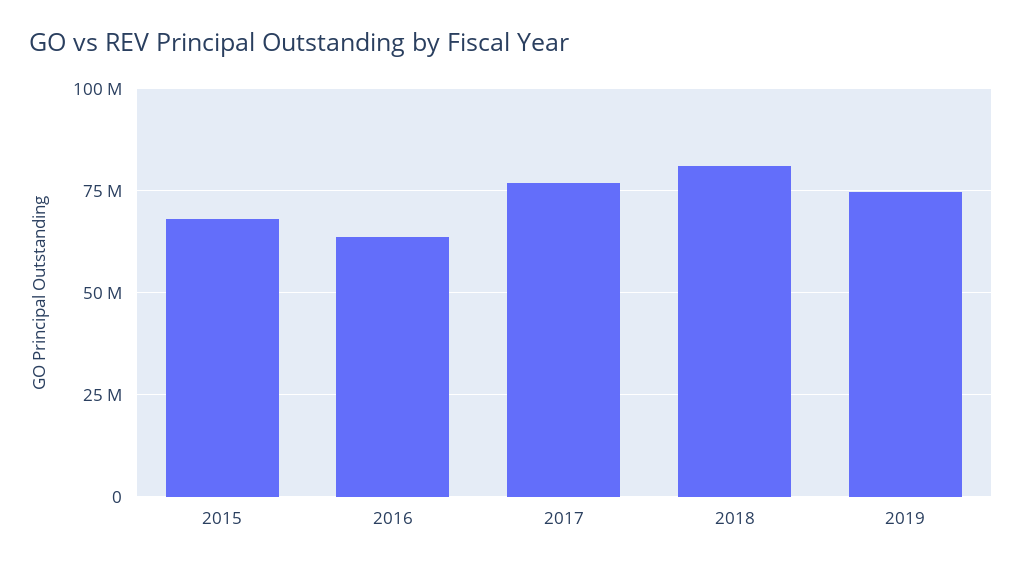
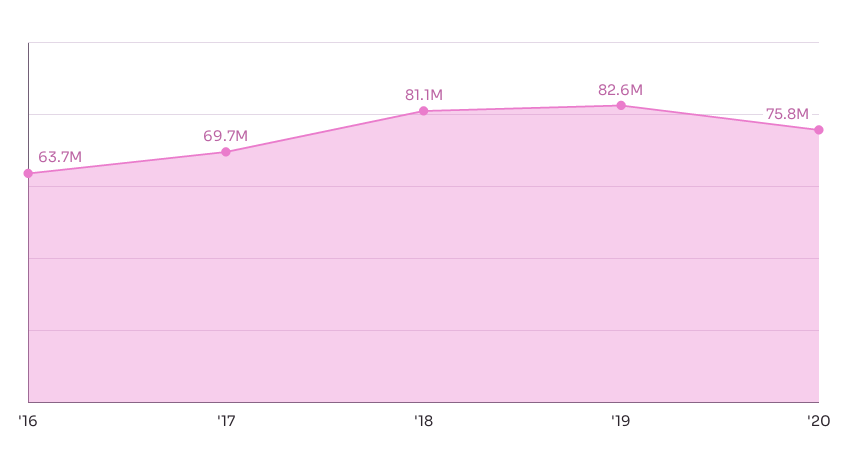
2015: 67500000 -> none
2017: 77500000 -> 69700000
2019: 75000000 -> 82600000
'20: none -> 75800000

